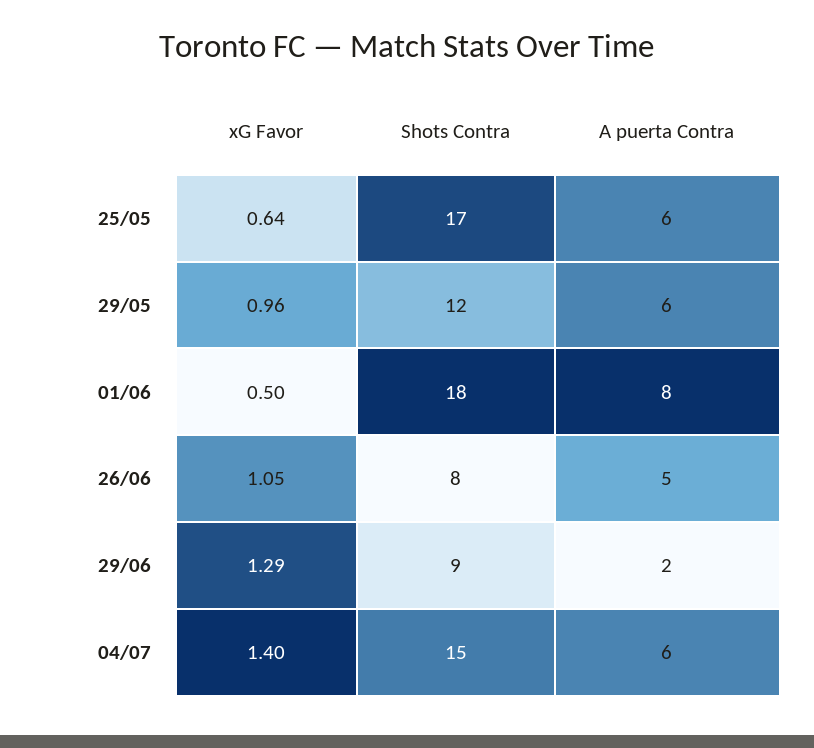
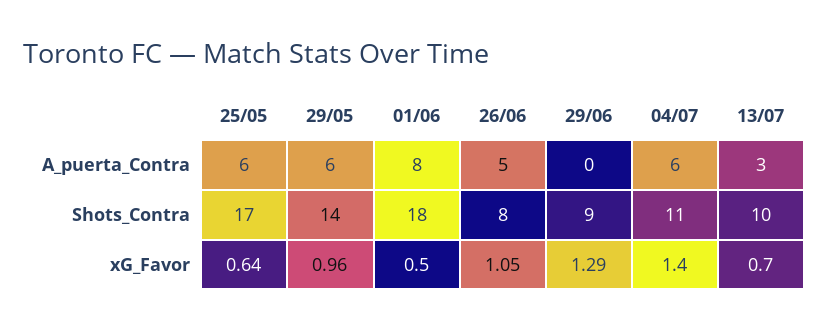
Shots Contra, 29/05: 12 -> 14
A puerta Contra, 29/06: 2 -> 0
Shots Contra, 04/07: 15 -> 11
A puerta Contra, 13/07: none -> 3
Shots Contra, 13/07: none -> 10
xG Favor, 13/07: none -> 0.7

